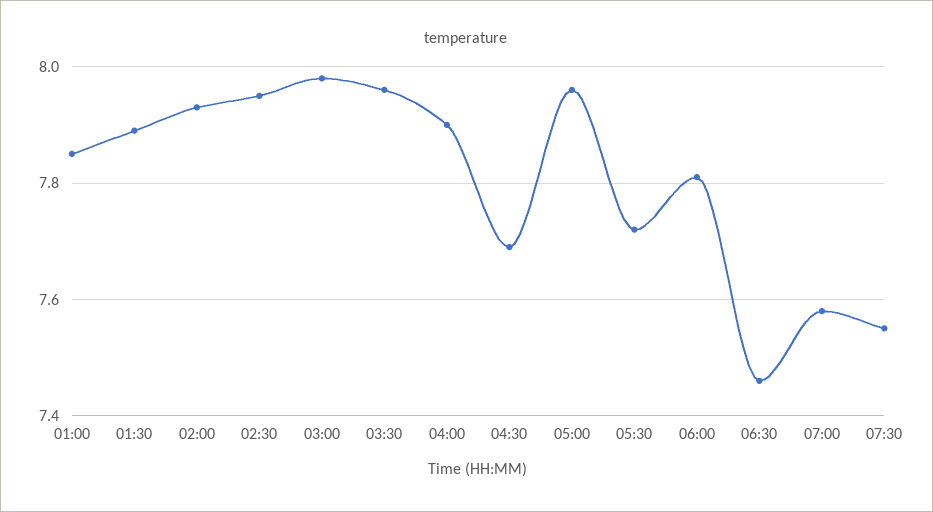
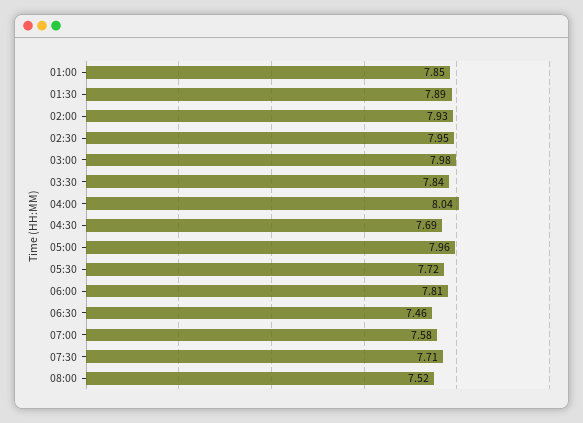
03:30: 7.95 -> 7.84
04:00: 7.9 -> 8.04
07:30: 7.55 -> 7.71
08:00: none -> 7.52

